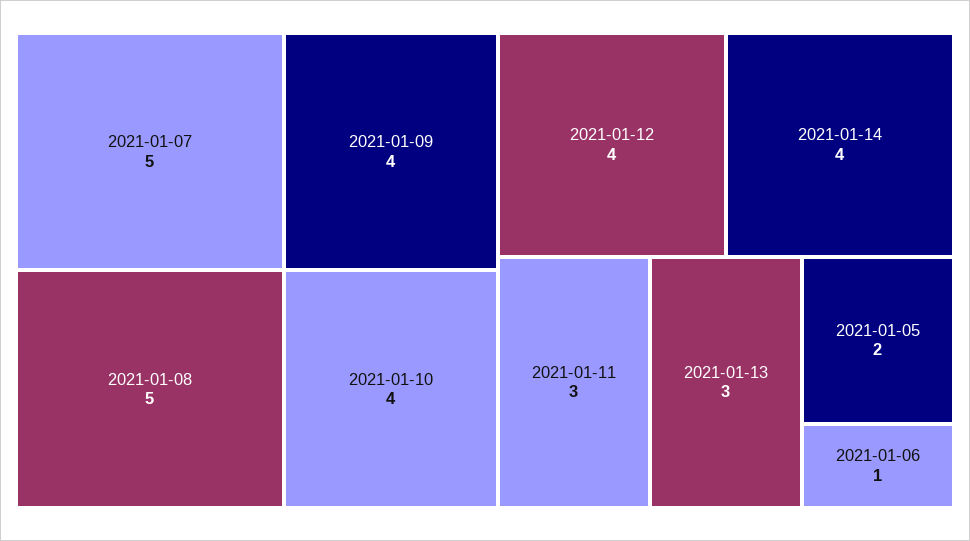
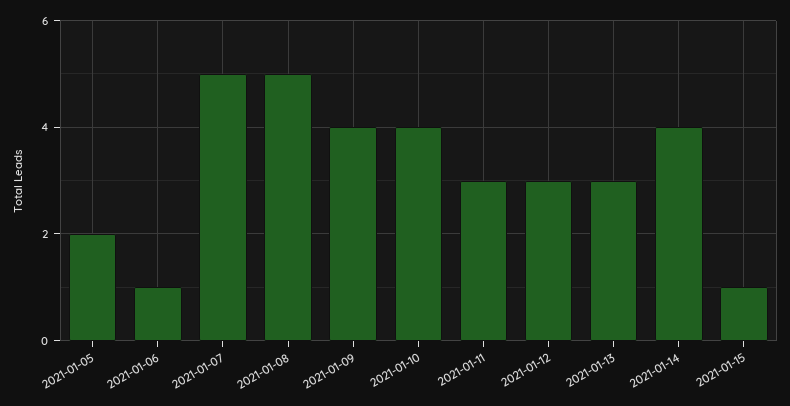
2021-01-12: 4 -> 3
2021-01-15: none -> 1

